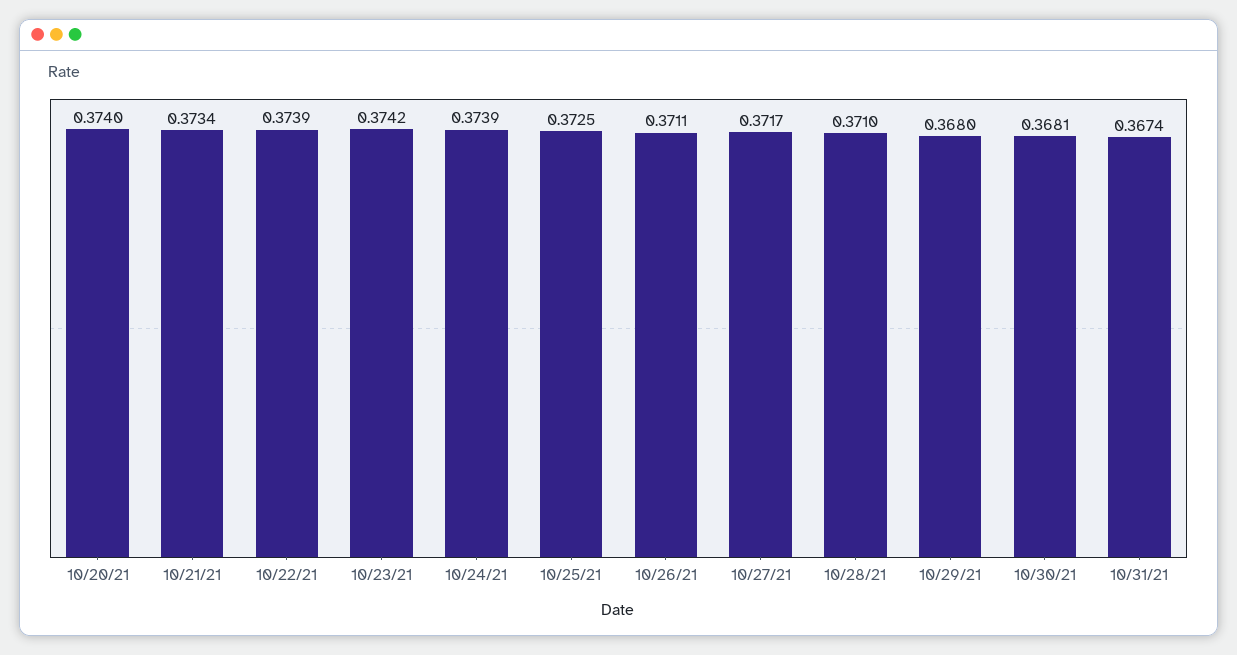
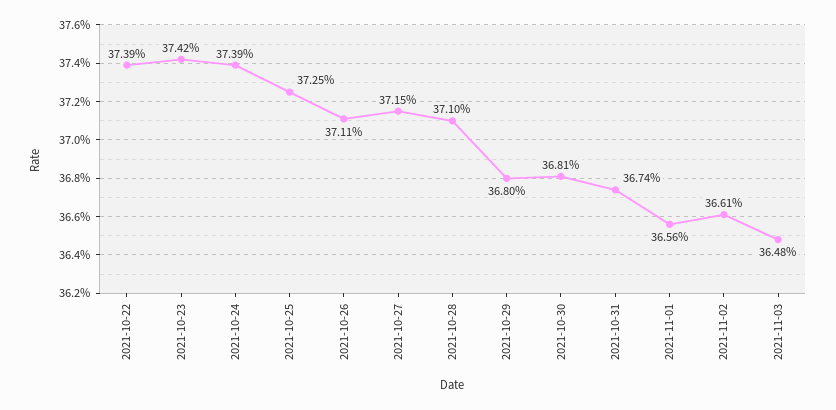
10/20/21: 0.374 -> none
10/21/21: 0.3734 -> none
10/27/21: 0.3717 -> 0.3715
2021-11-01: none -> 0.3656
2021-11-02: none -> 0.3661
2021-11-03: none -> 0.3648

